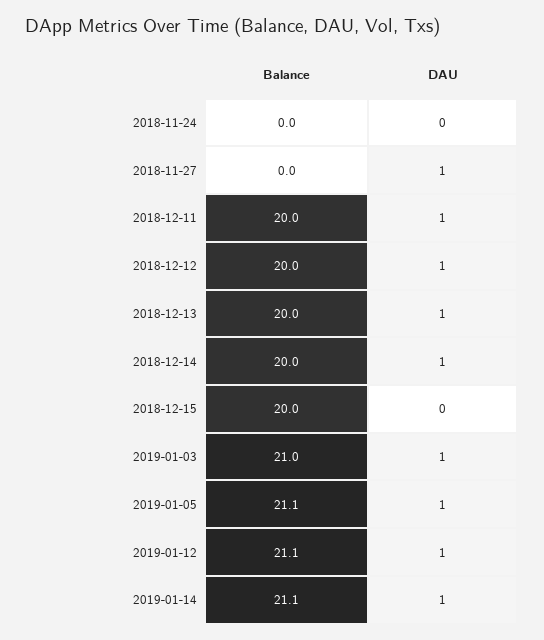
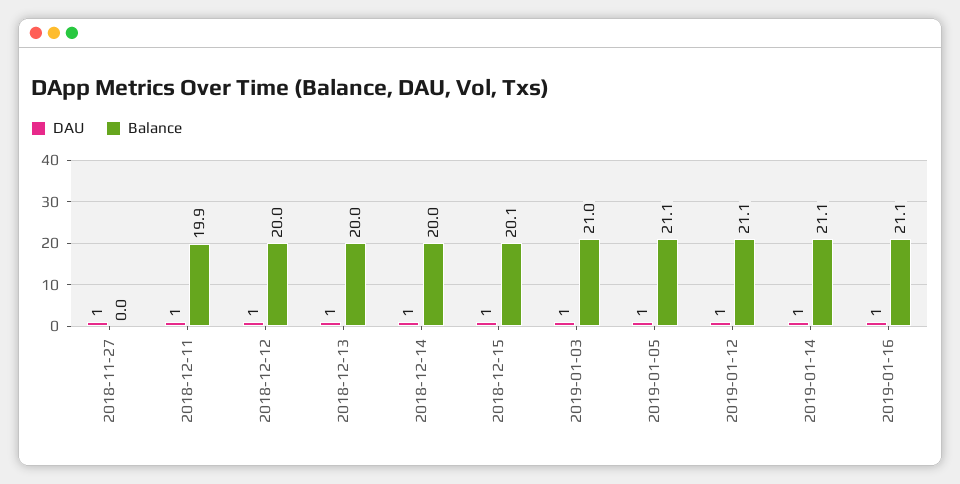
Balance, 2018-11-24: 0 -> none
DAU, 2018-11-24: 0 -> none
Balance, 2018-12-11: 20 -> 19.9
Balance, 2018-12-15: 20 -> 20.1
DAU, 2018-12-15: 0 -> 1
DAU, 2019-01-16: none -> 1
Balance, 2019-01-16: none -> 21.1

